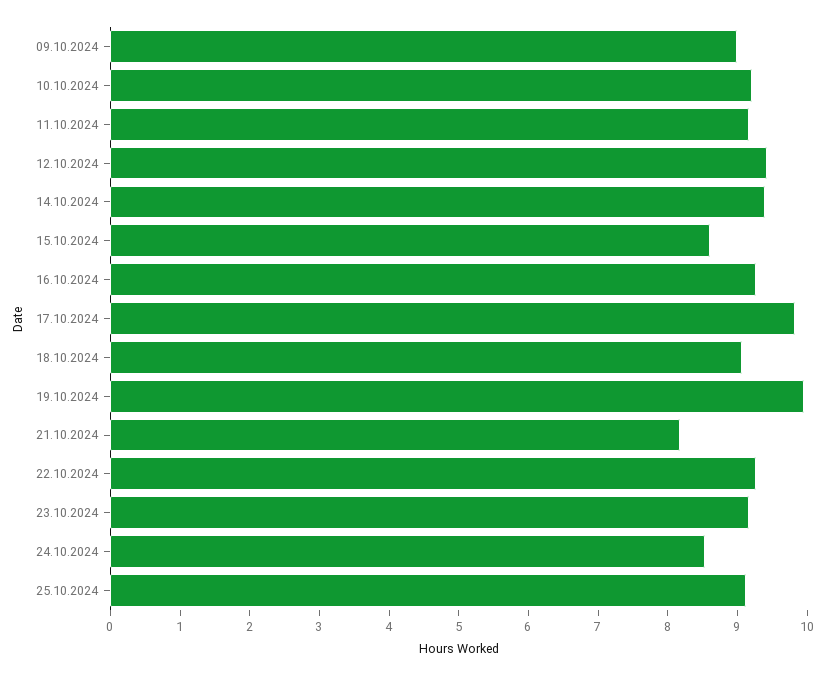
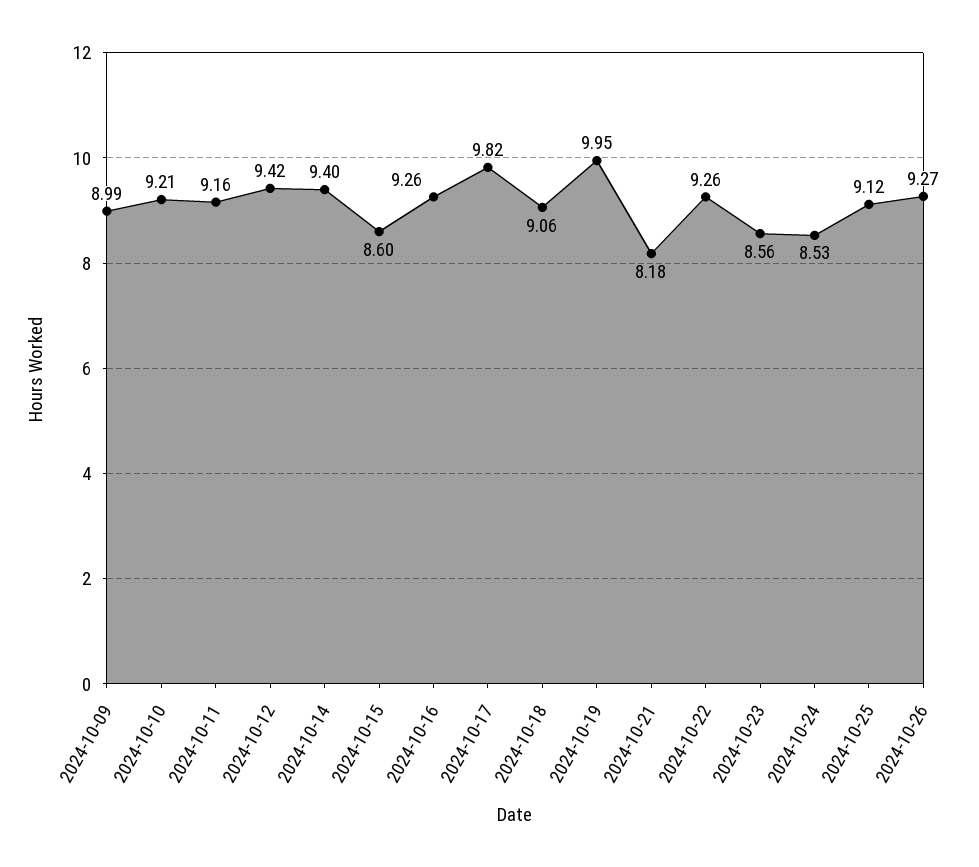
23.10.2024: 9.2 -> 8.56
2024-10-26: none -> 9.27

